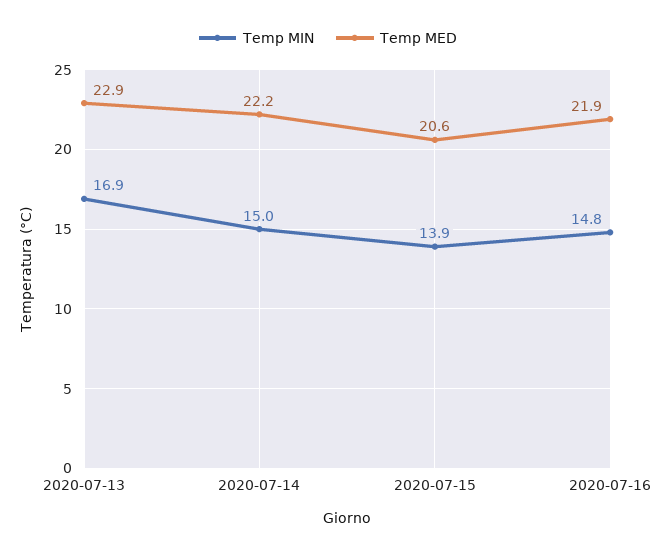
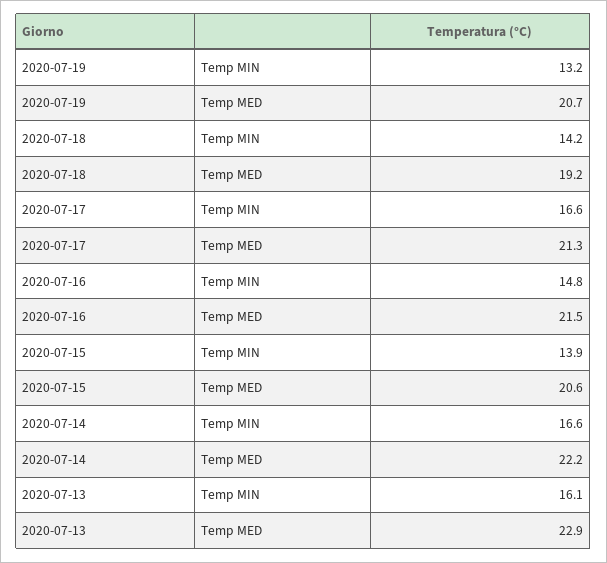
Temp MIN, 2020-07-13: 16.9 -> 16.1
Temp MIN, 2020-07-14: 15 -> 16.6
Temp MED, 2020-07-16: 21.9 -> 21.5
Temp MIN, 2020-07-19: none -> 13.2
Temp MED, 2020-07-19: none -> 20.7
Temp MIN, 2020-07-18: none -> 14.2
Temp MED, 2020-07-18: none -> 19.2
Temp MIN, 2020-07-17: none -> 16.6
Temp MED, 2020-07-17: none -> 21.3

